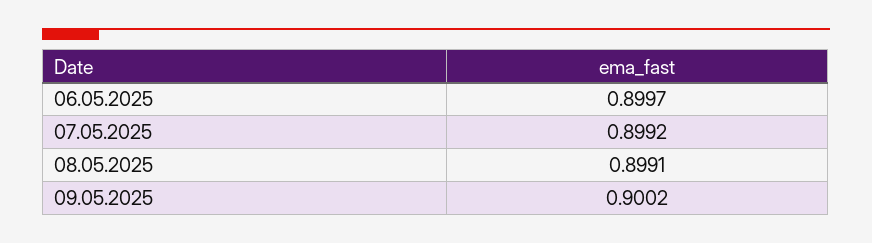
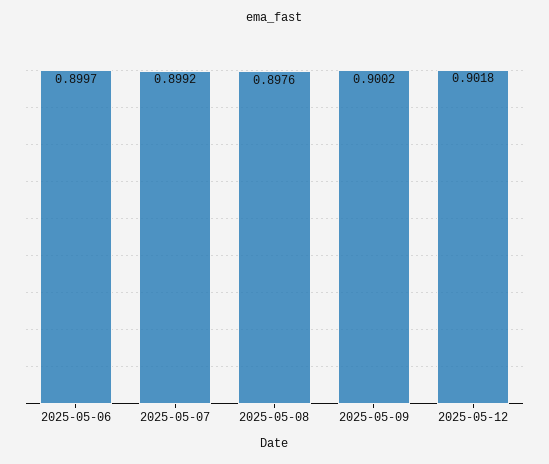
08.05.2025: 0.8991 -> 0.8976
2025-05-12: none -> 0.9018

